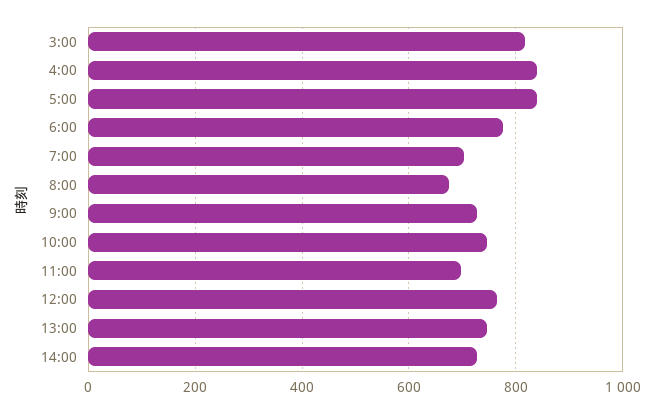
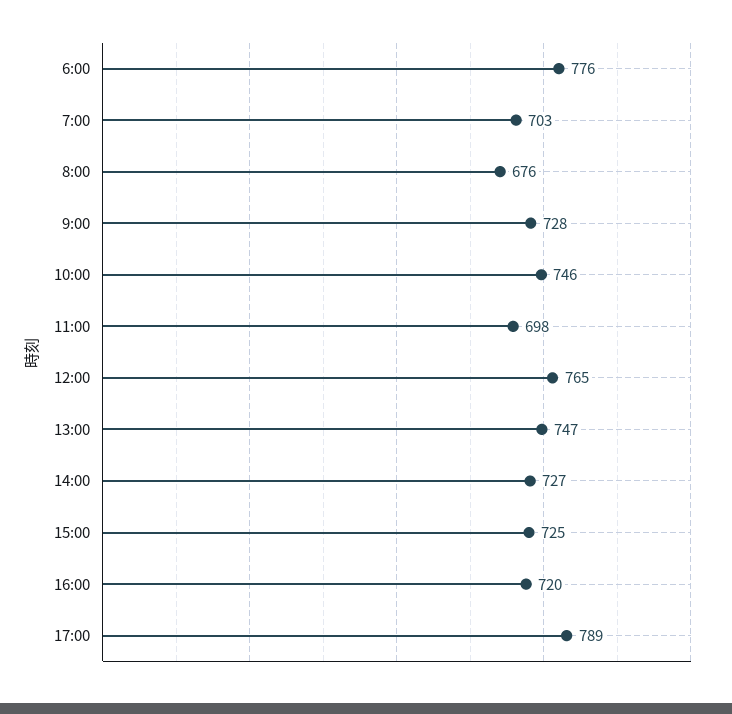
3:00: 820 -> none
4:00: 840 -> none
5:00: 840 -> none
15:00: none -> 725
16:00: none -> 720
17:00: none -> 789

